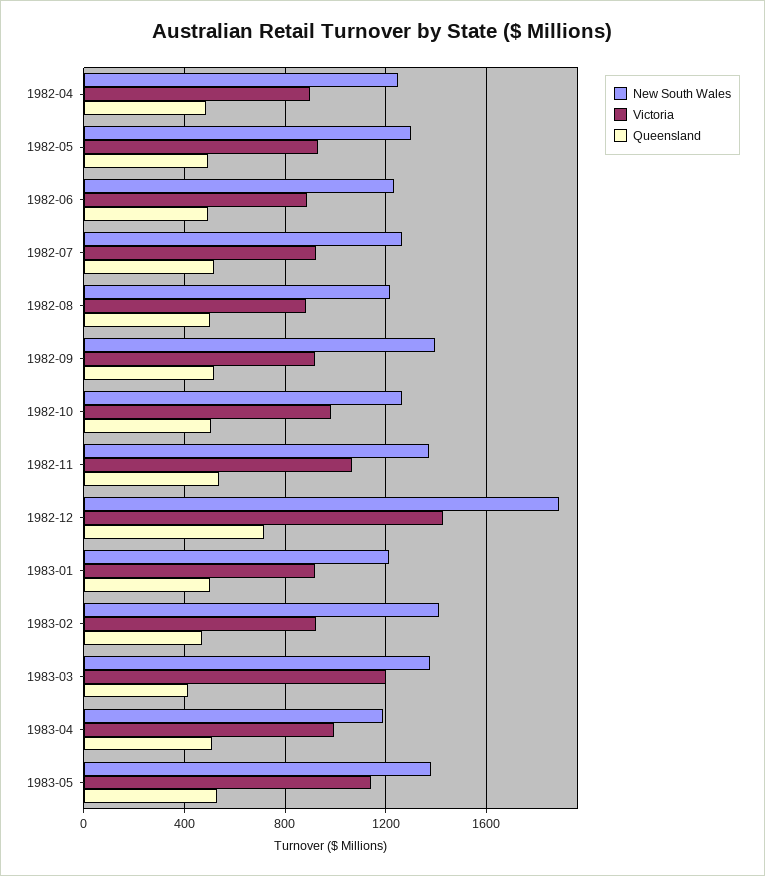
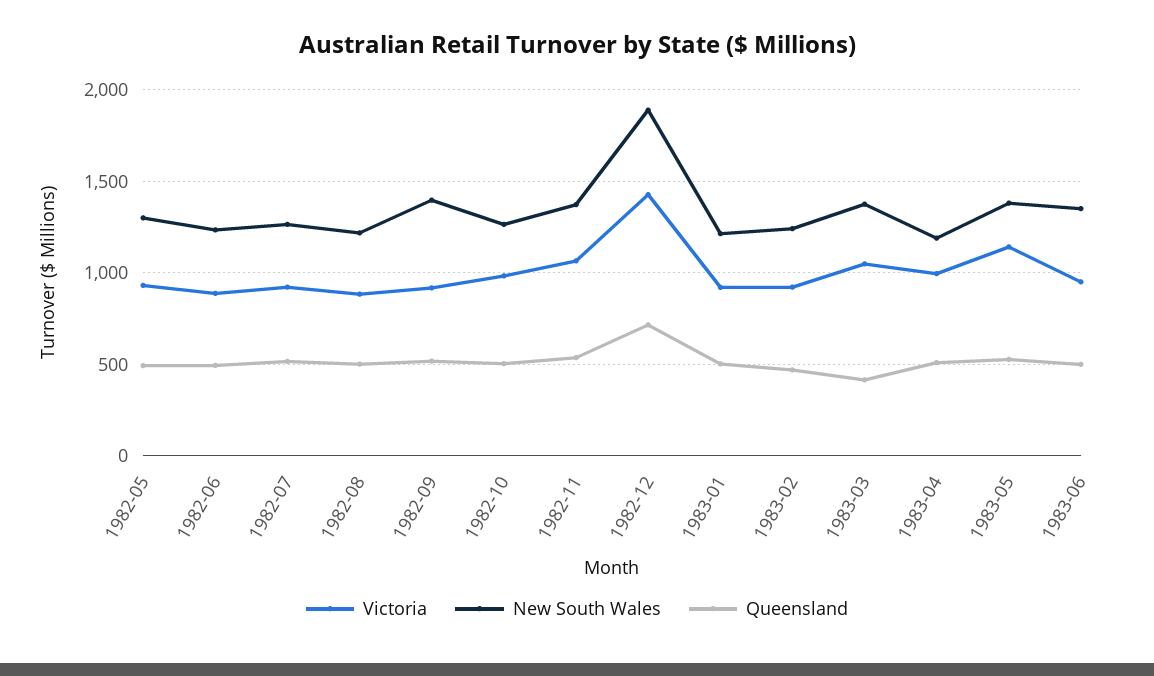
New South Wales, 1982-04: 1250 -> none
Victoria, 1982-04: 900 -> none
Queensland, 1982-04: 500 -> none
New South Wales, 1983-02: 1400 -> 1250
Victoria, 1983-03: 1200 -> 1050
Victoria, 1983-06: none -> 950
New South Wales, 1983-06: none -> 1350
Queensland, 1983-06: none -> 500

